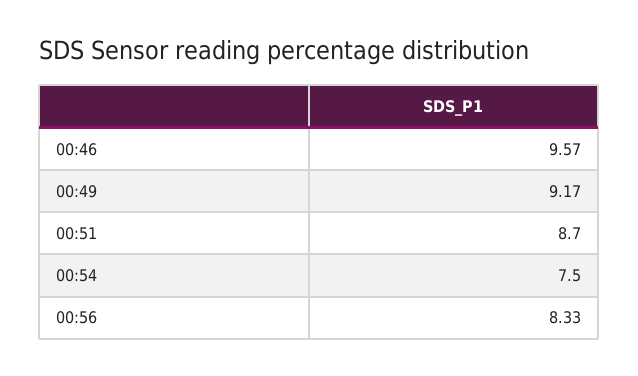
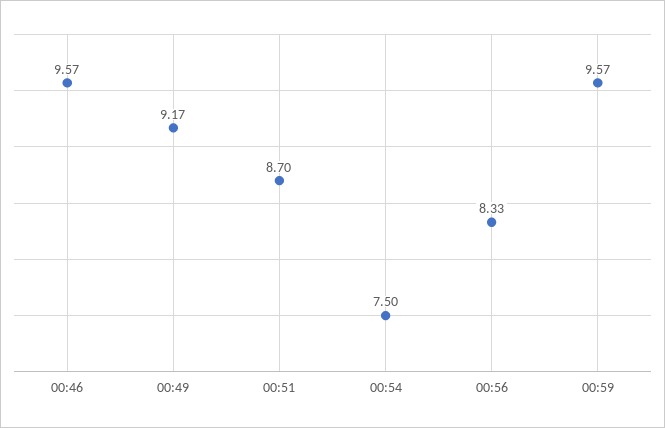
00:59: none -> 9.57

